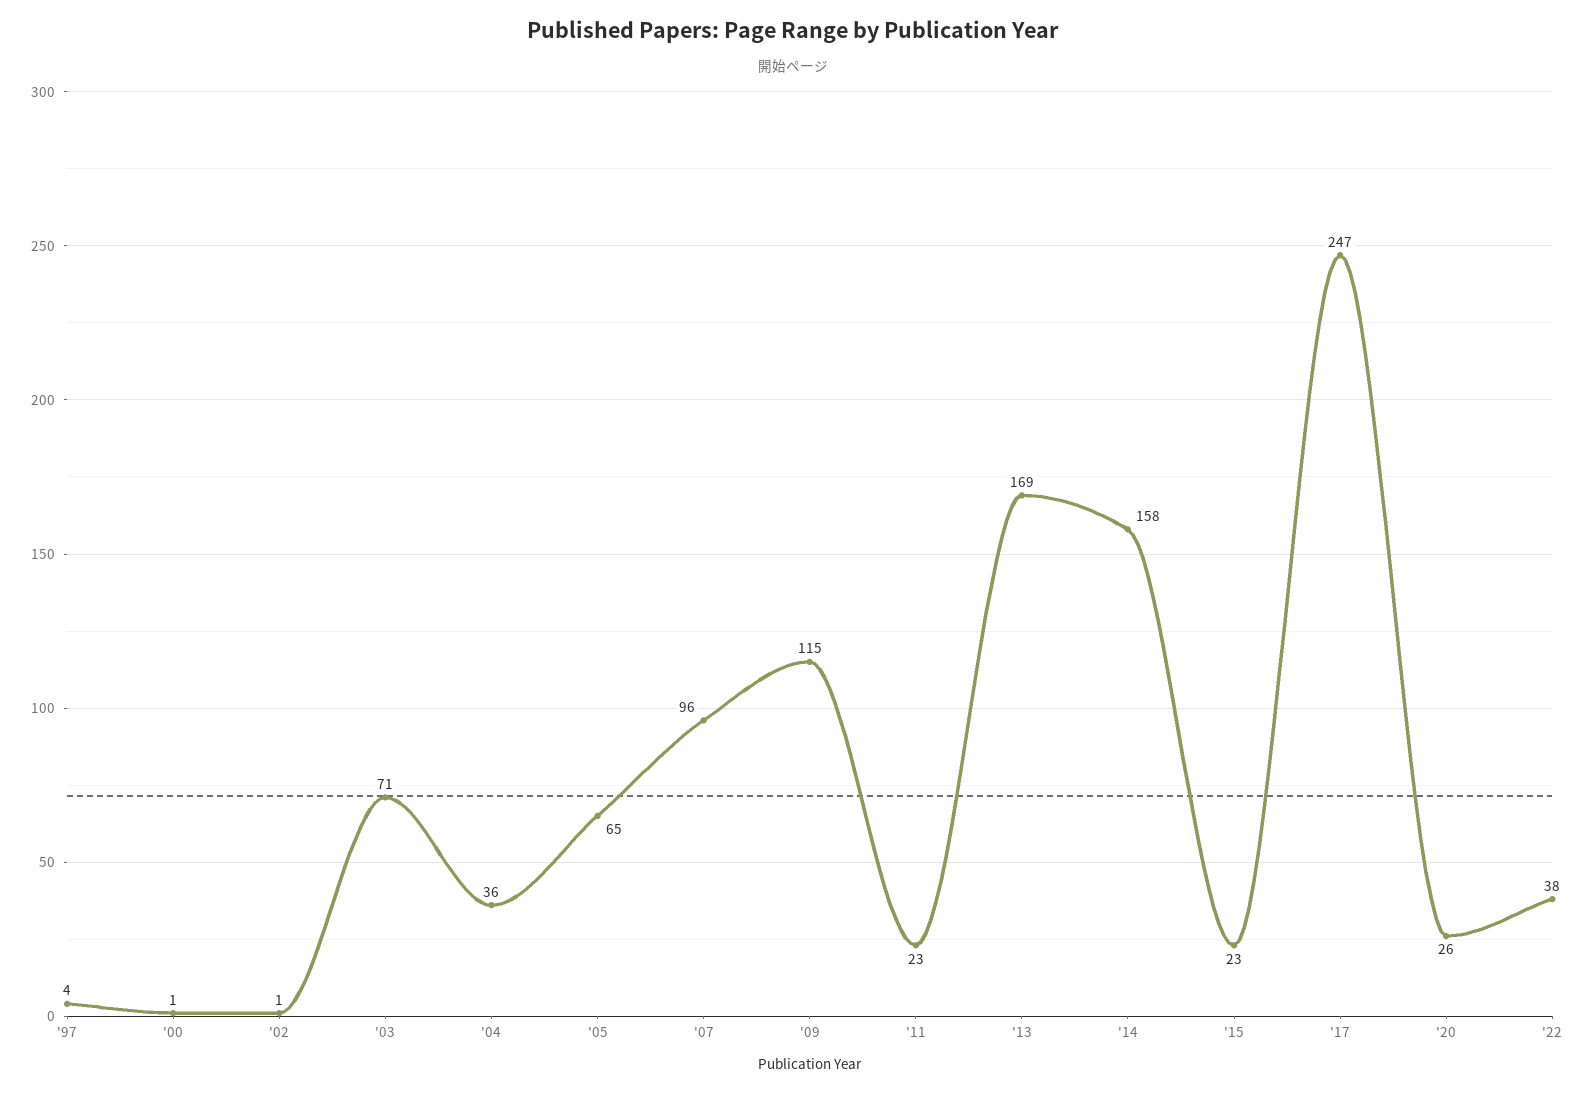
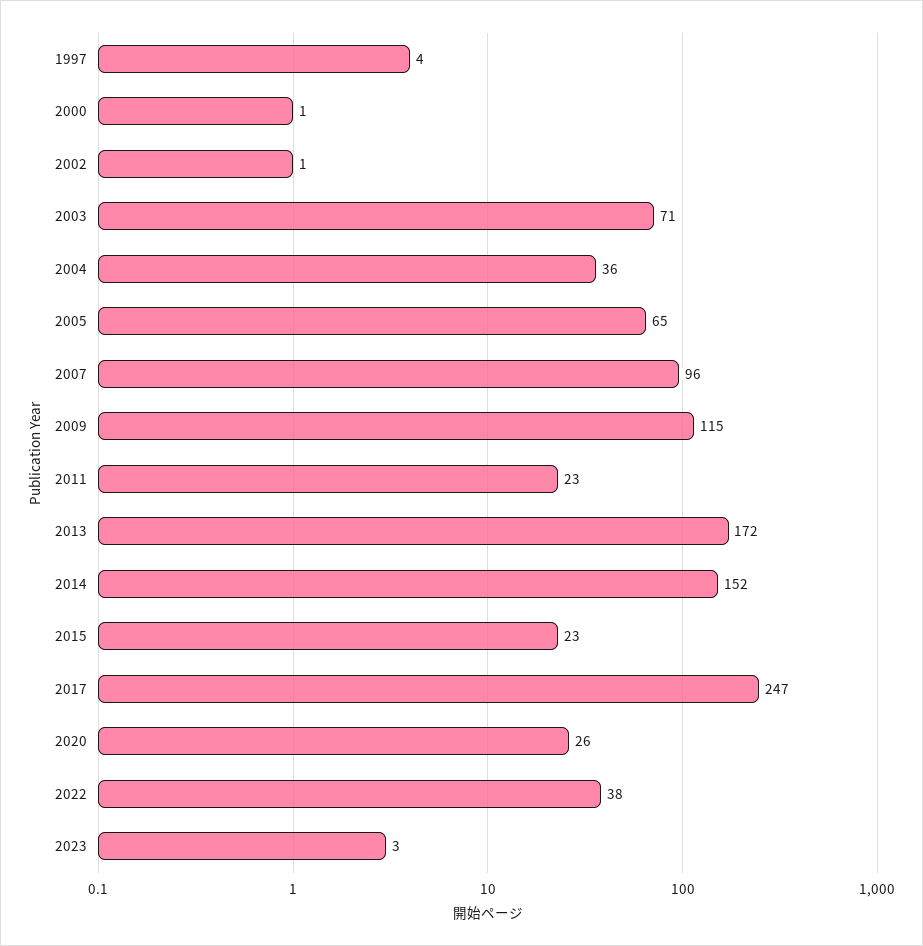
'13: 169 -> 172
'14: 158 -> 152
2023: none -> 3

